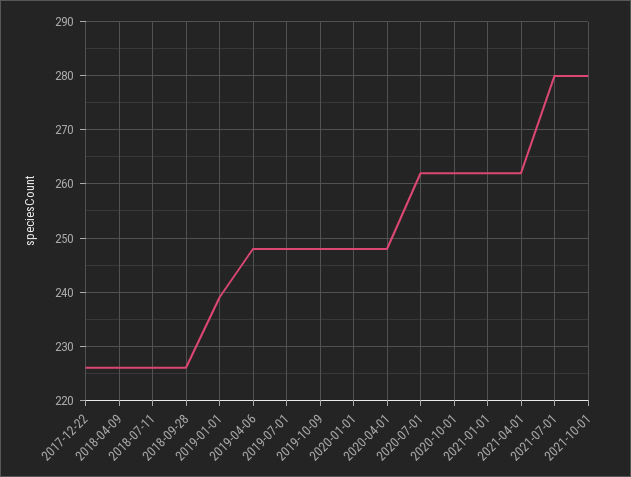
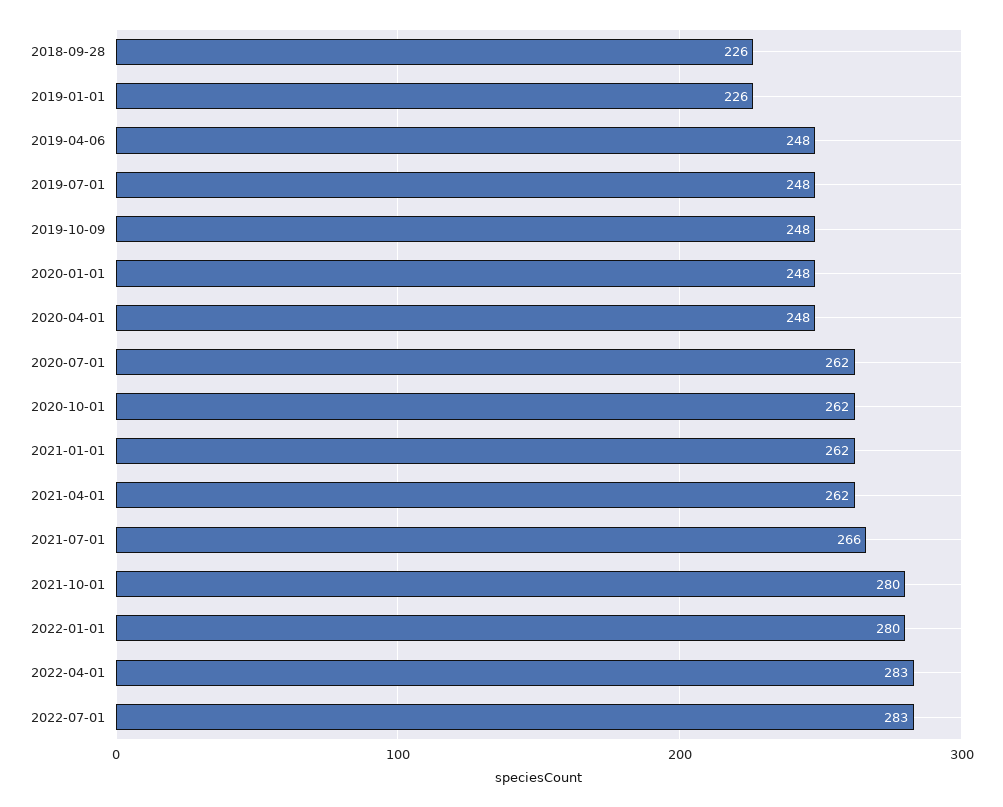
2017-12-22: 225 -> none
2018-04-09: 225 -> none
2018-07-11: 225 -> none
2019-01-01: 240 -> 226
2021-07-01: 280 -> 266
2022-01-01: none -> 280
2022-04-01: none -> 283
2022-07-01: none -> 283

